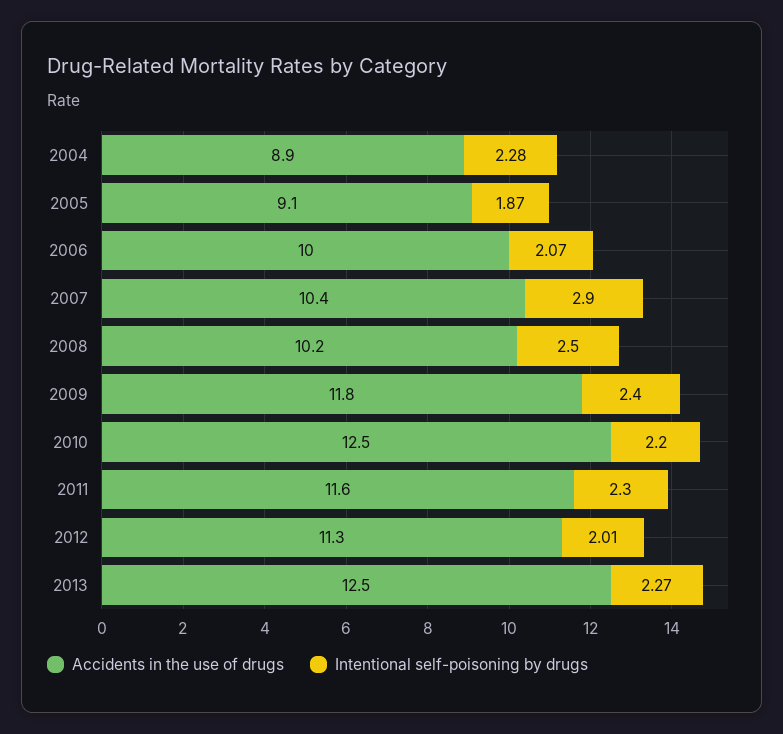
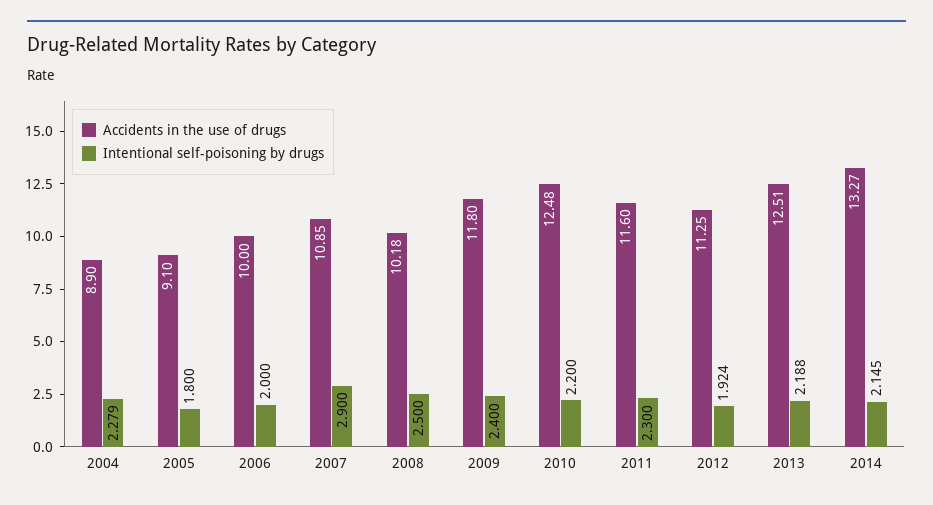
Intentional self-poisoning by drugs, 2005: 1.87 -> 1.8
Intentional self-poisoning by drugs, 2006: 2.07 -> 2
Accidents in the use of drugs, 2007: 10.4 -> 10.85
Intentional self-poisoning by drugs, 2012: 2.01 -> 1.924
Intentional self-poisoning by drugs, 2013: 2.27 -> 2.188
Accidents in the use of drugs, 2014: none -> 13.27
Intentional self-poisoning by drugs, 2014: none -> 2.145

